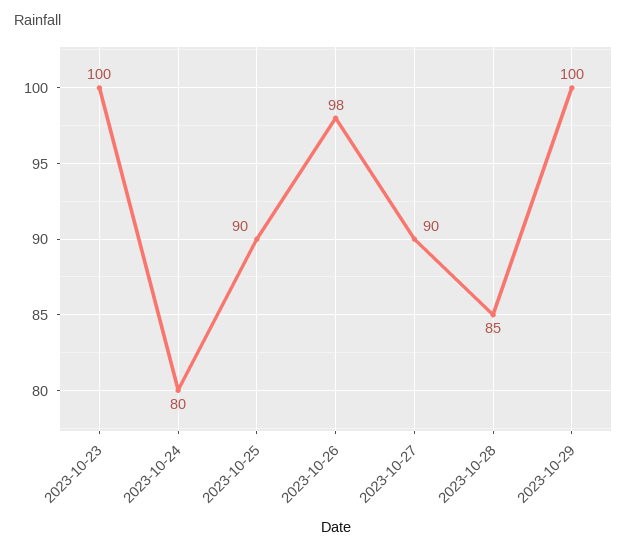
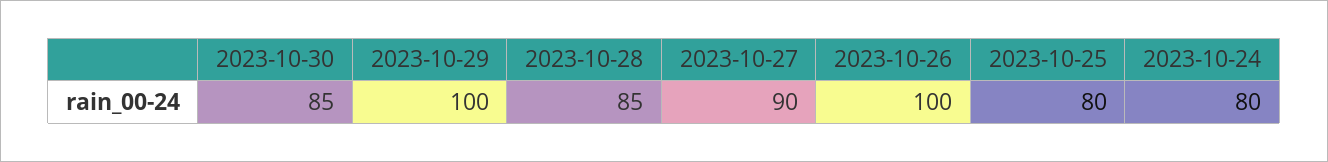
2023-10-23: 100 -> none
2023-10-25: 90 -> 80
2023-10-26: 98 -> 100
2023-10-30: none -> 85

